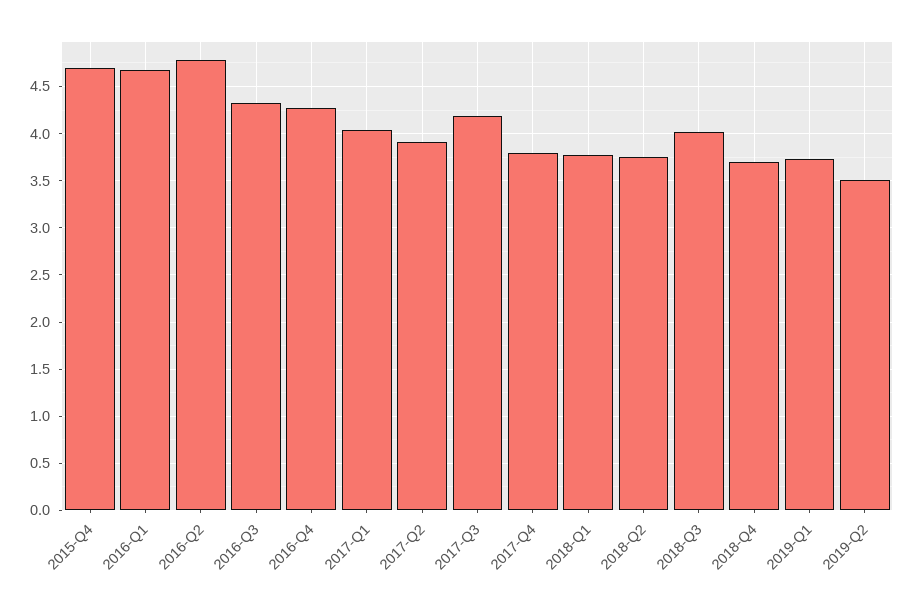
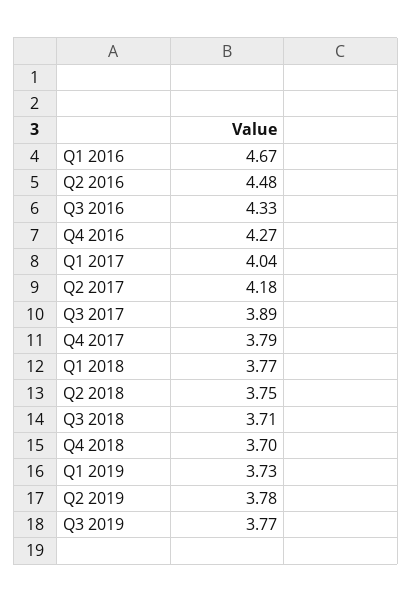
2015-Q4: 4.7 -> none
2016-Q2: 4.8 -> 4.48
2017-Q2: 3.9 -> 4.18
2017-Q3: 4.2 -> 3.89
2018-Q3: 4 -> 3.71
2019-Q2: 3.5 -> 3.78
Q3 2019: none -> 3.77

